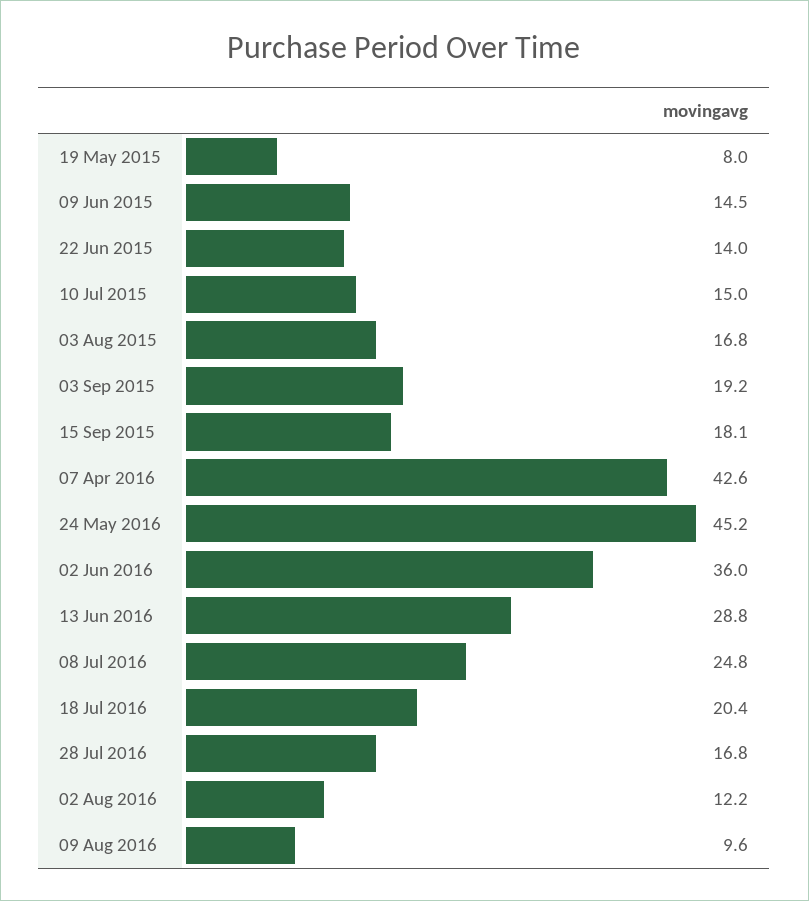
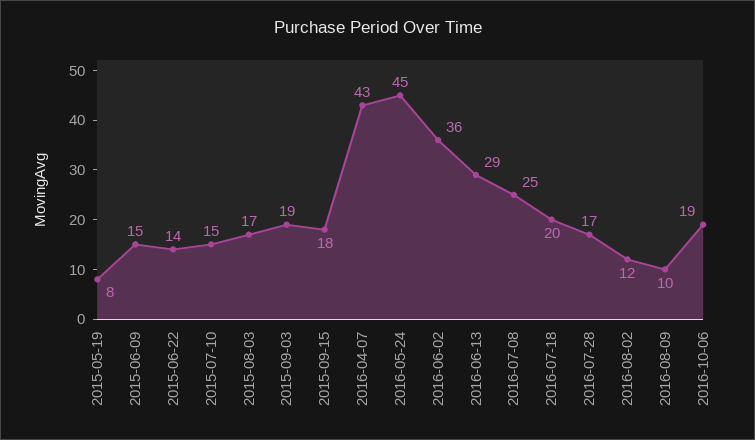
2016-10-06: none -> 19

